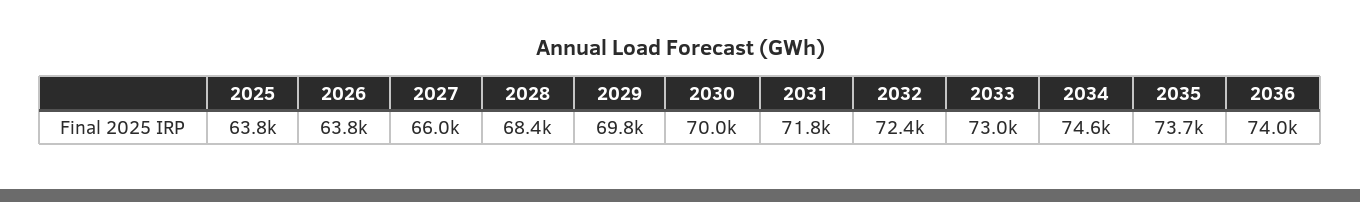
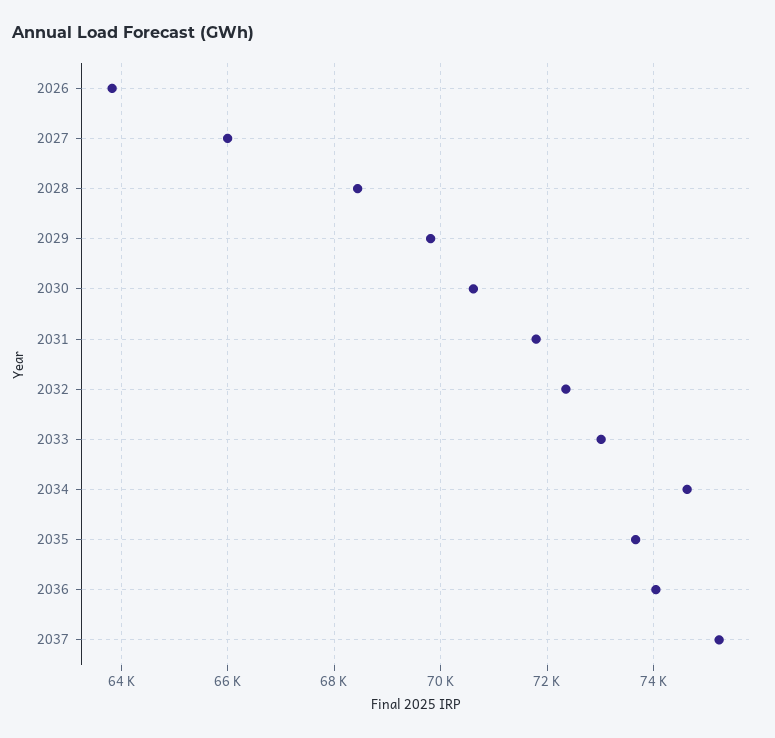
2025: 63800 -> none
2030: 70000 -> 70600
2037: none -> 75200

